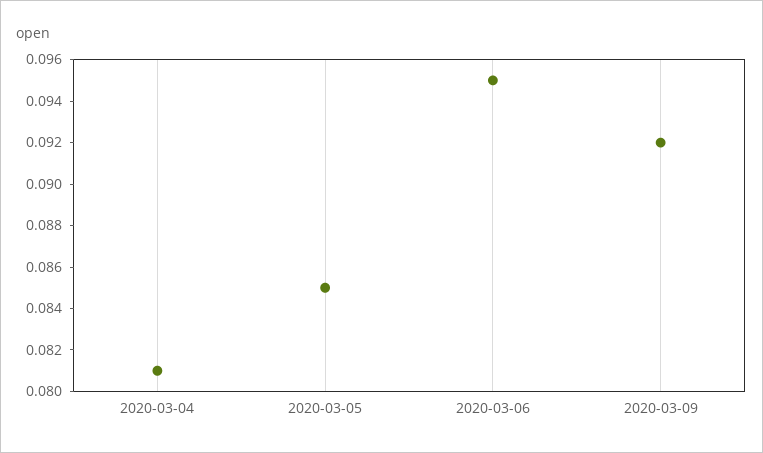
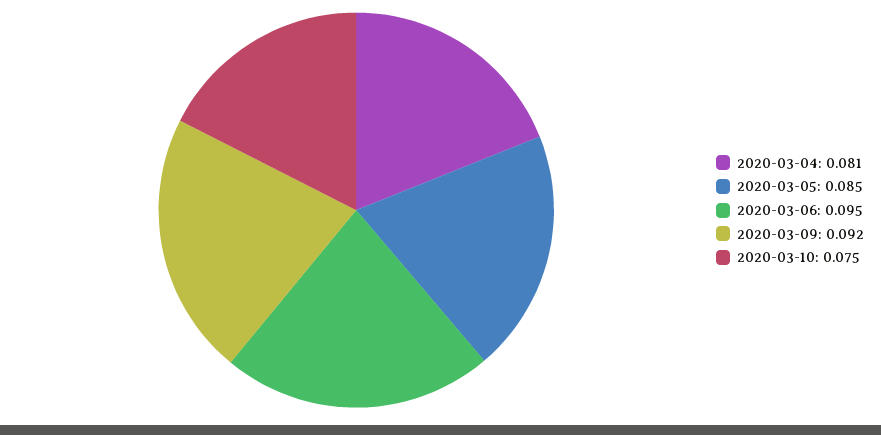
2020-03-10: none -> 0.075

